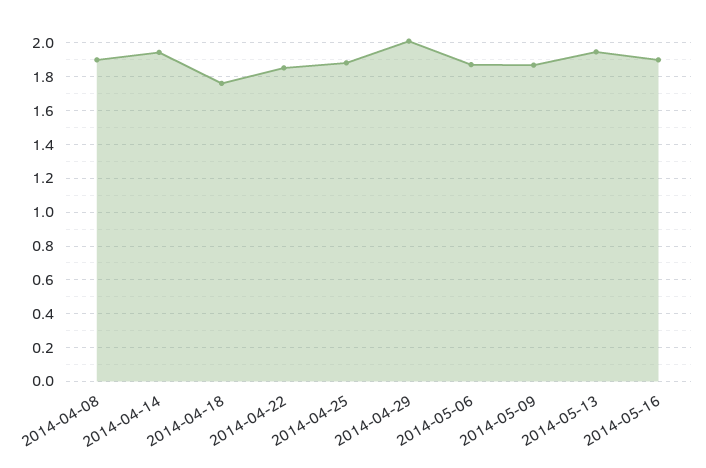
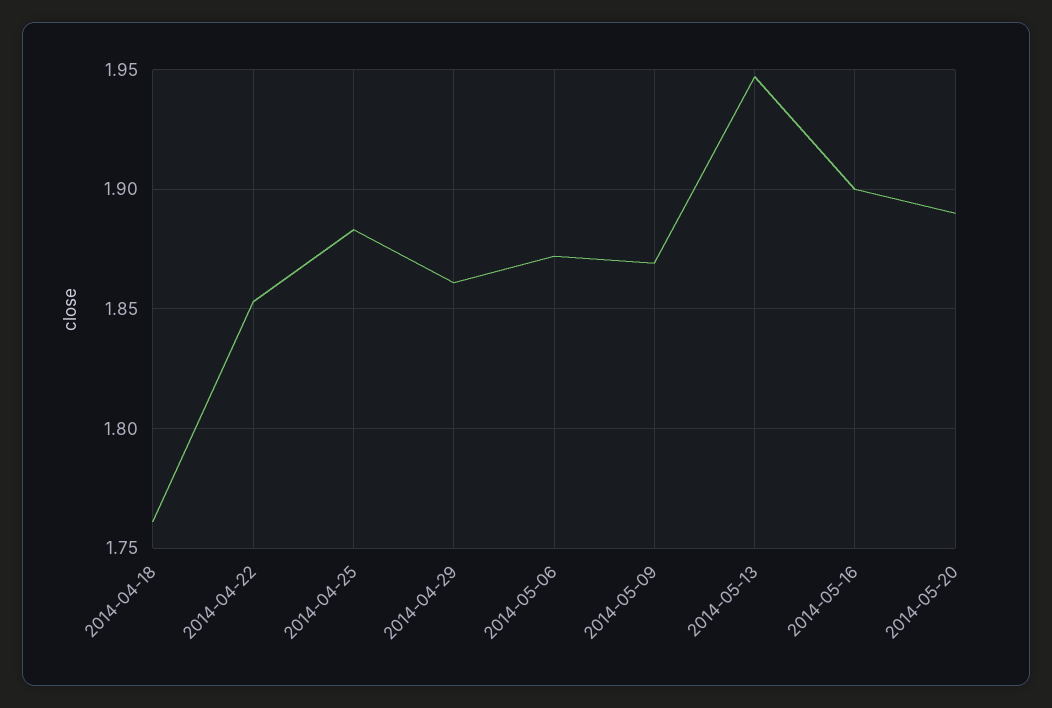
2014-04-08: 1.9 -> none
2014-04-14: 1.95 -> none
2014-04-29: 2 -> 1.86
2014-05-20: none -> 1.89

